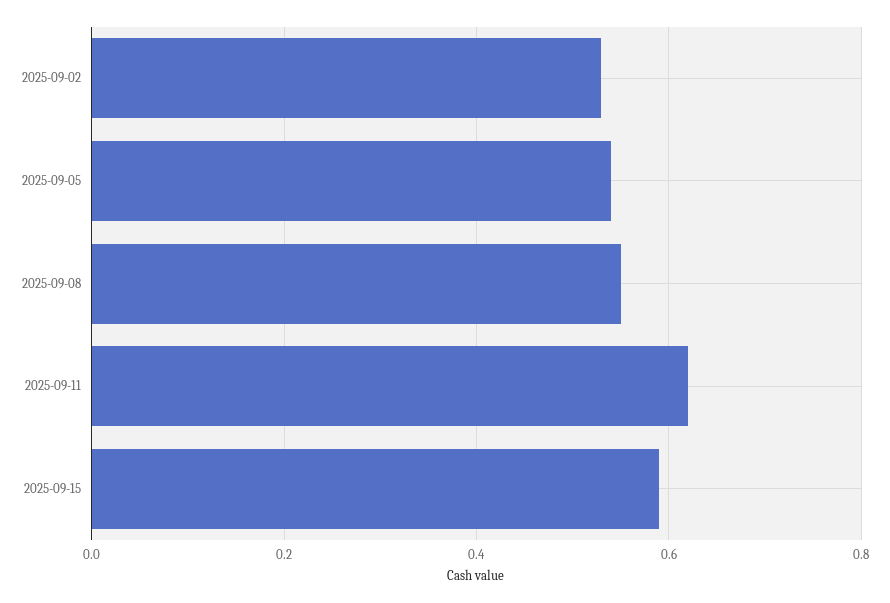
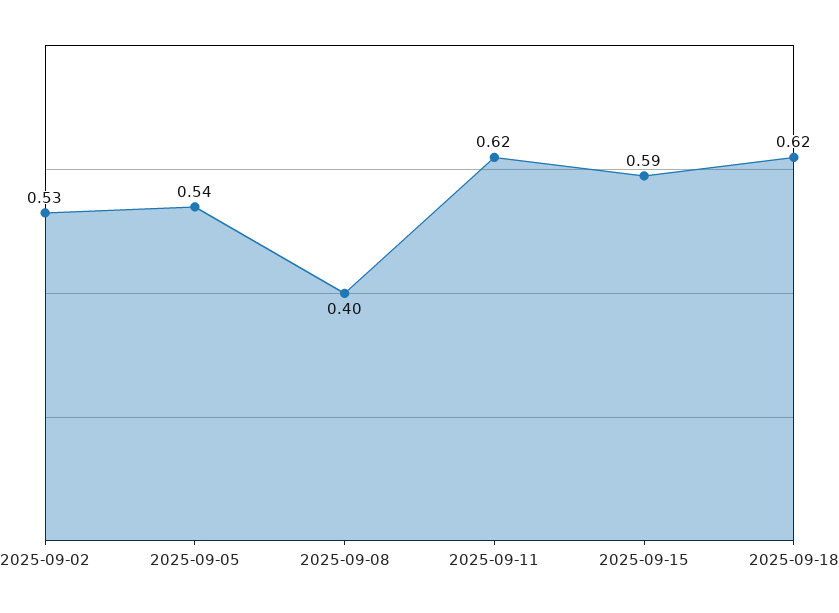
2025-09-08: 0.55 -> 0.4
2025-09-18: none -> 0.62

